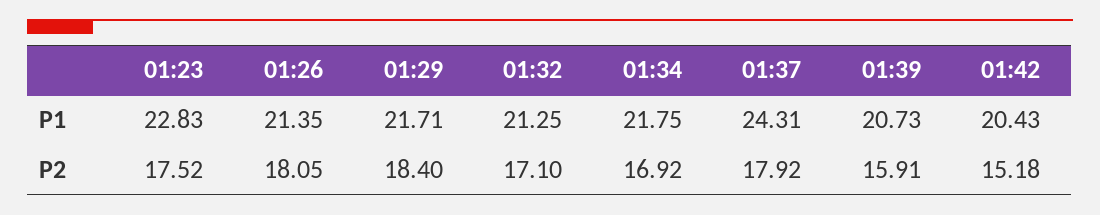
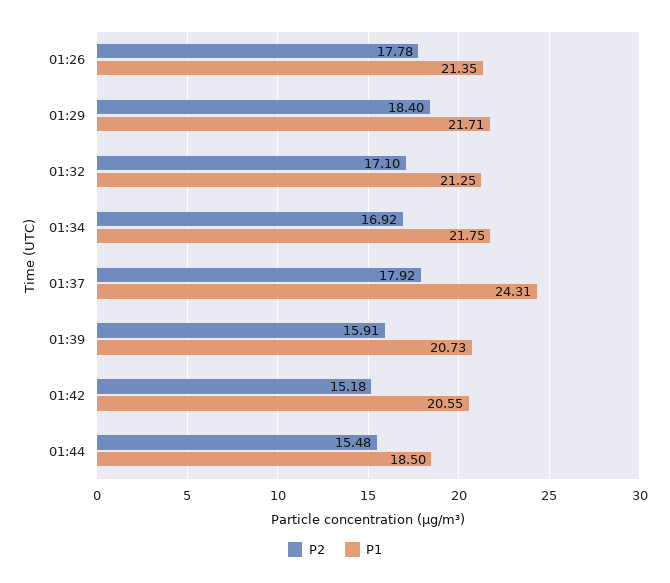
P1, 01:23: 22.83 -> none
P1, 01:42: 20.43 -> 20.55
P2, 01:23: 17.52 -> none
P2, 01:26: 18.05 -> 17.78
P2, 01:44: none -> 15.48
P1, 01:44: none -> 18.5

